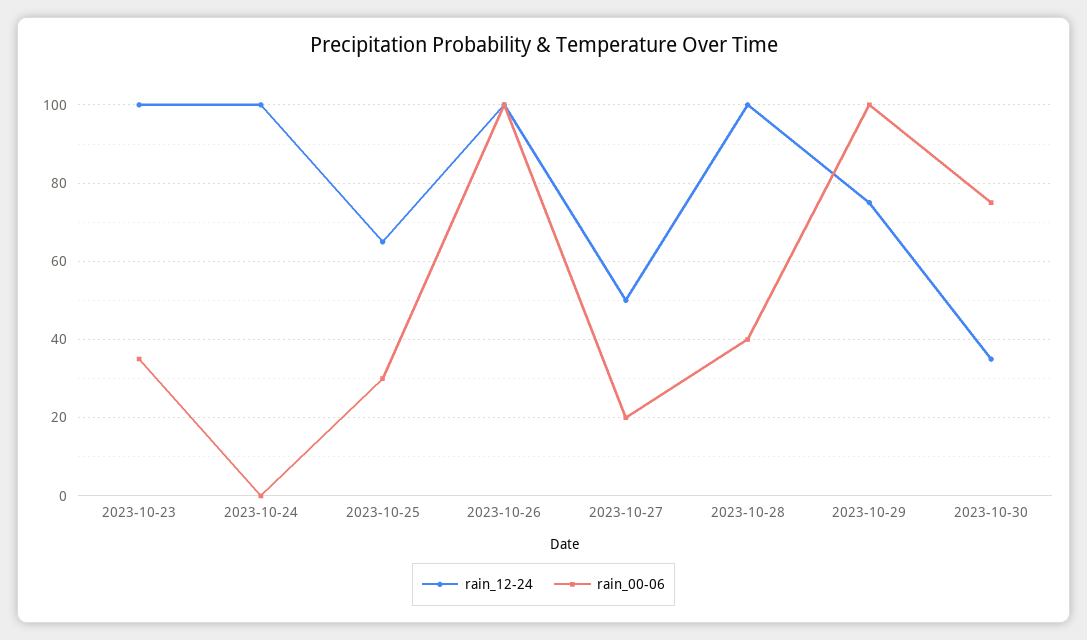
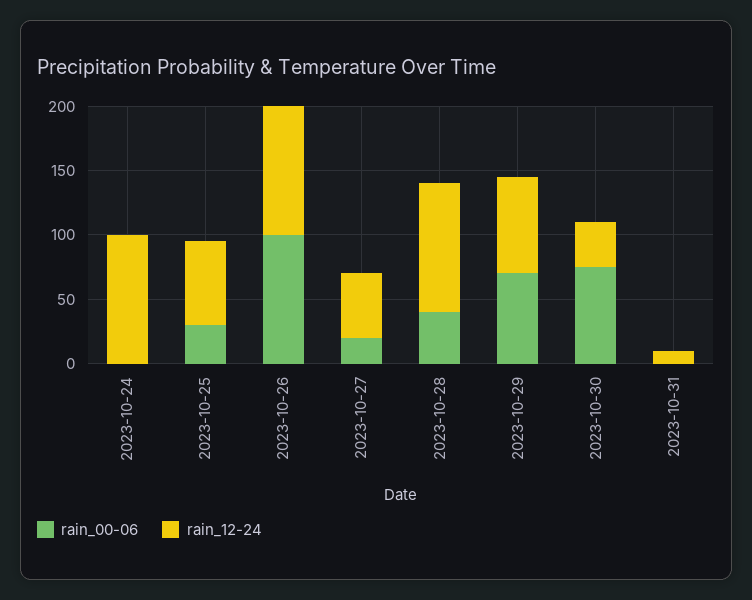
rain_12-24, 2023-10-23: 100 -> none
rain_00-06, 2023-10-23: 35 -> none
rain_00-06, 2023-10-29: 100 -> 70
rain_00-06, 2023-10-31: none -> 0
rain_12-24, 2023-10-31: none -> 10

